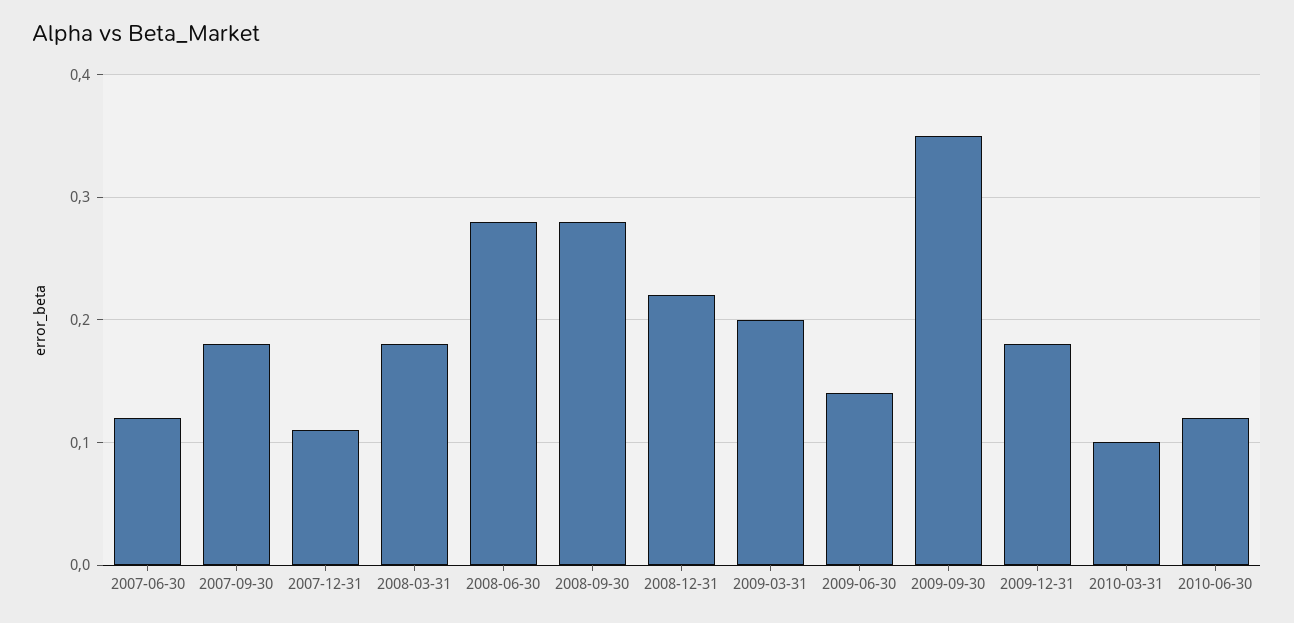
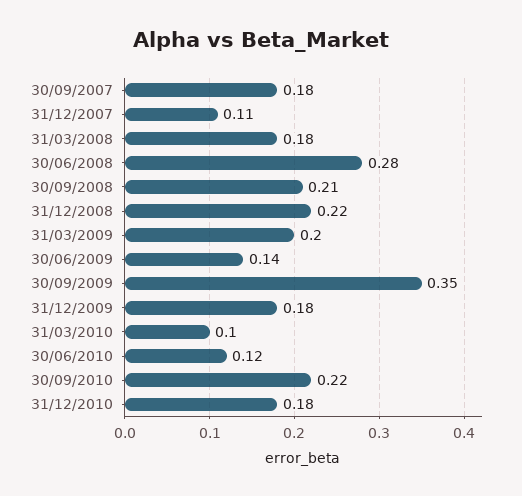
2007-06-30: 0.12 -> none
2008-09-30: 0.28 -> 0.21
30/09/2010: none -> 0.22
31/12/2010: none -> 0.18

